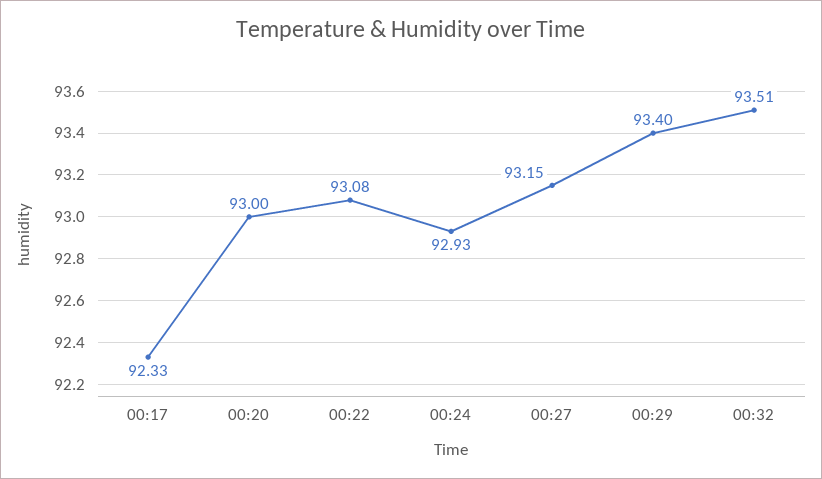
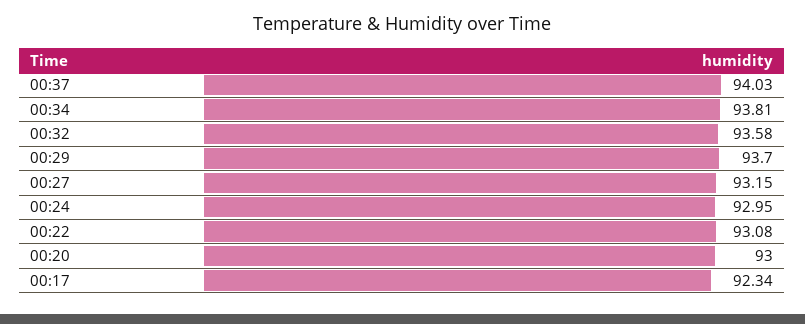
00:17: 92.33 -> 92.34
00:24: 92.93 -> 92.95
00:29: 93.4 -> 93.7
00:32: 93.51 -> 93.58
00:37: none -> 94.03
00:34: none -> 93.81

